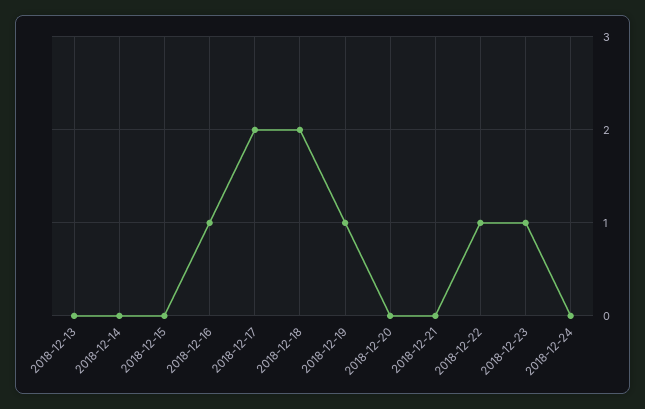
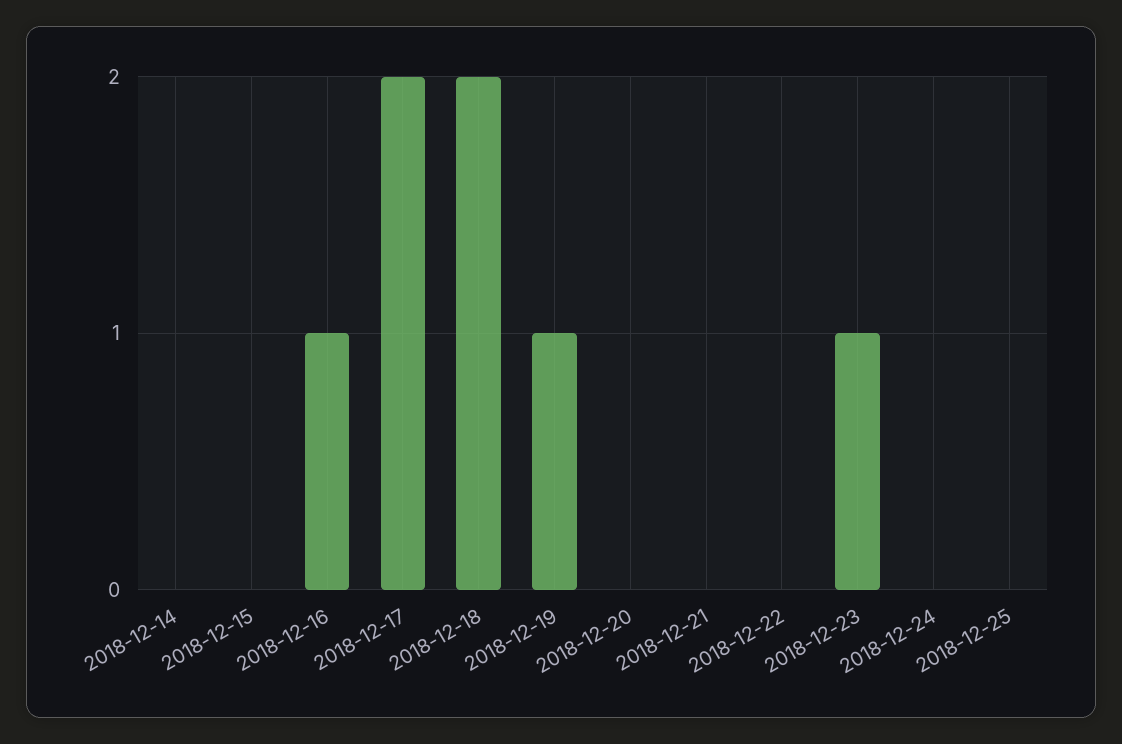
2018-12-13: 0 -> none
2018-12-22: 1 -> 0
2018-12-25: none -> 0

